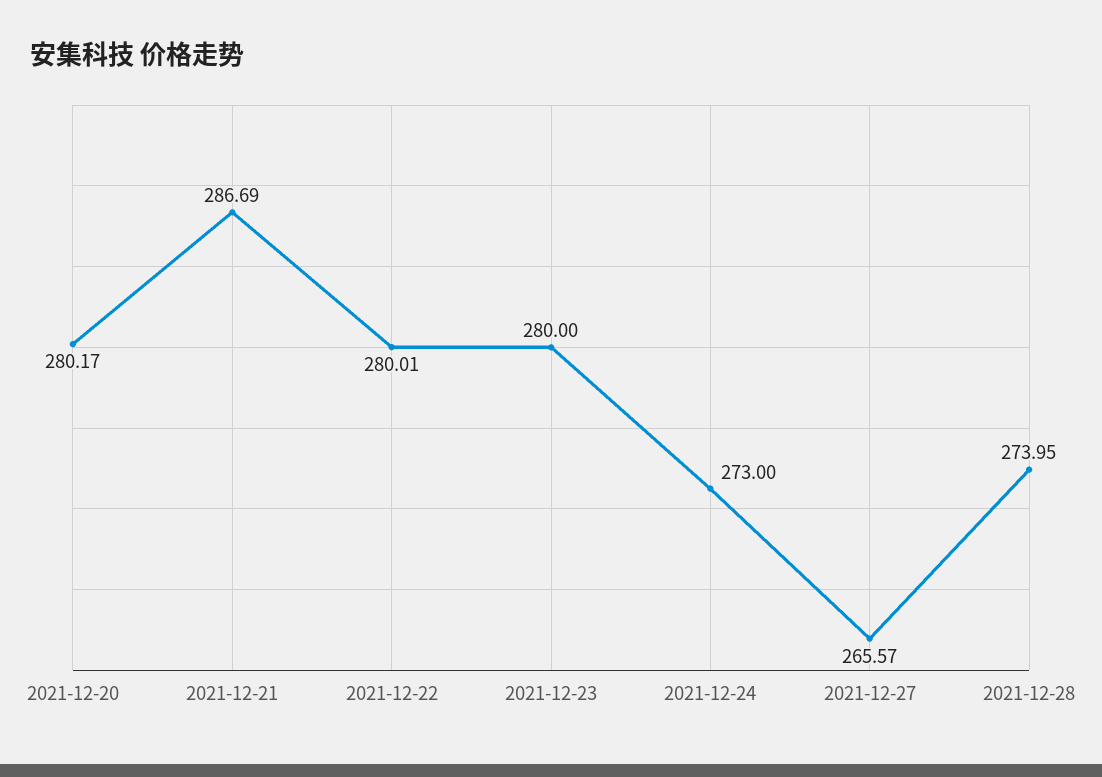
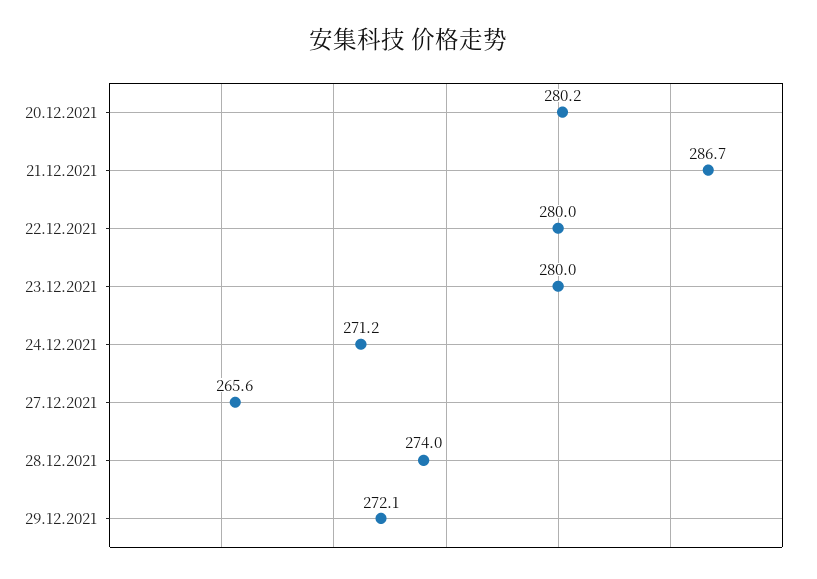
2021-12-24: 273 -> 271.2
29.12.2021: none -> 272.1

